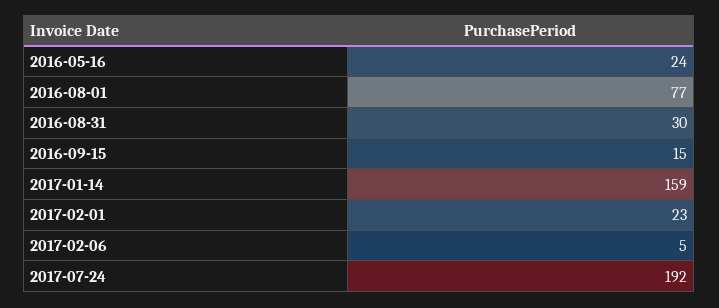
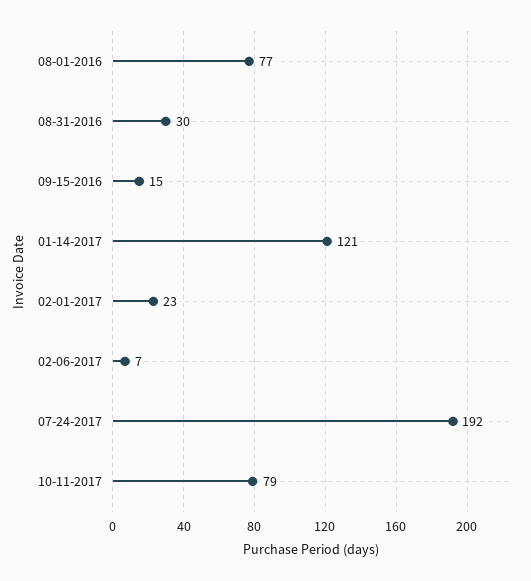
2016-05-16: 24 -> none
2017-01-14: 159 -> 121
2017-02-06: 5 -> 7
10-11-2017: none -> 79

